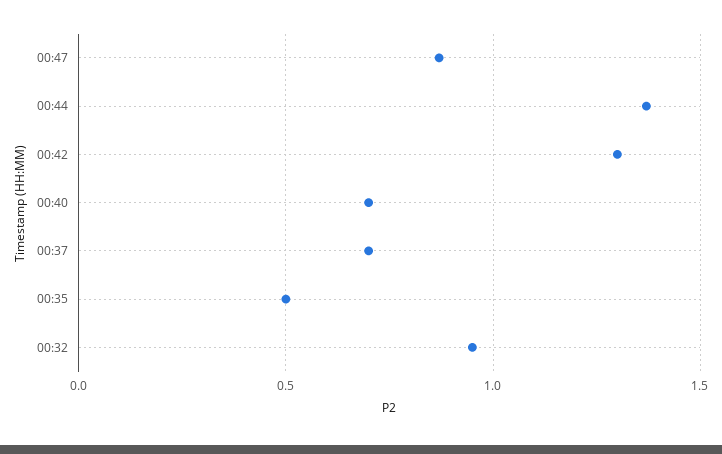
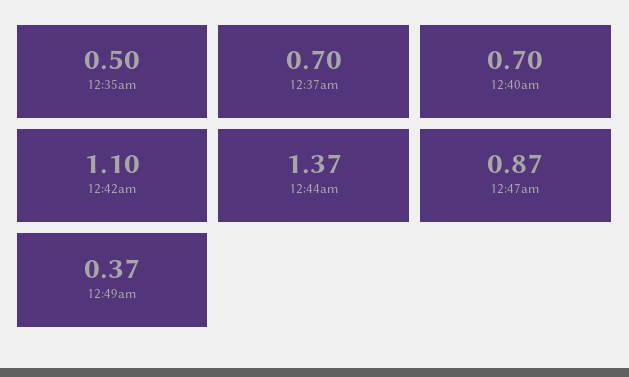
00:42: 1.3 -> 1.1
00:32: 0.95 -> none
12:49am: none -> 0.37

